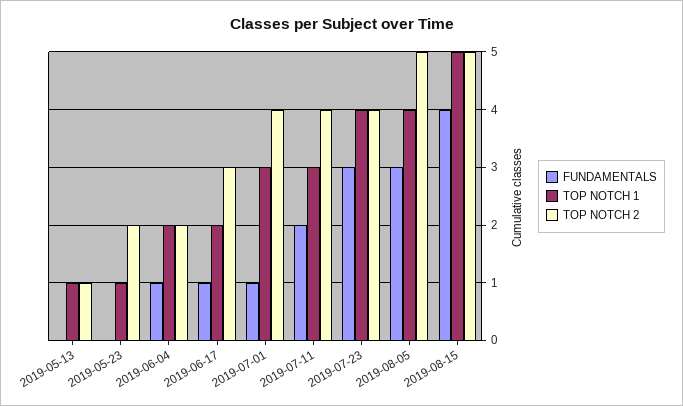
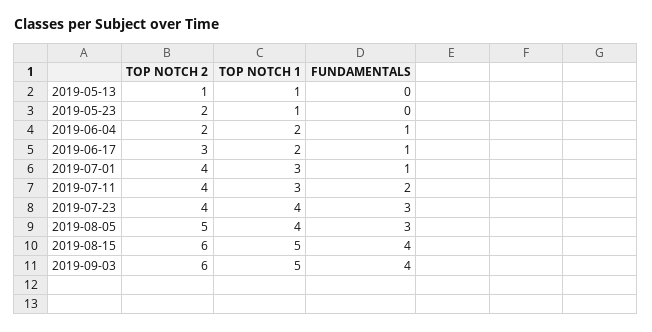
TOP NOTCH 2, 2019-08-15: 5 -> 6
TOP NOTCH 2, 2019-09-03: none -> 6
TOP NOTCH 1, 2019-09-03: none -> 5
FUNDAMENTALS, 2019-09-03: none -> 4

